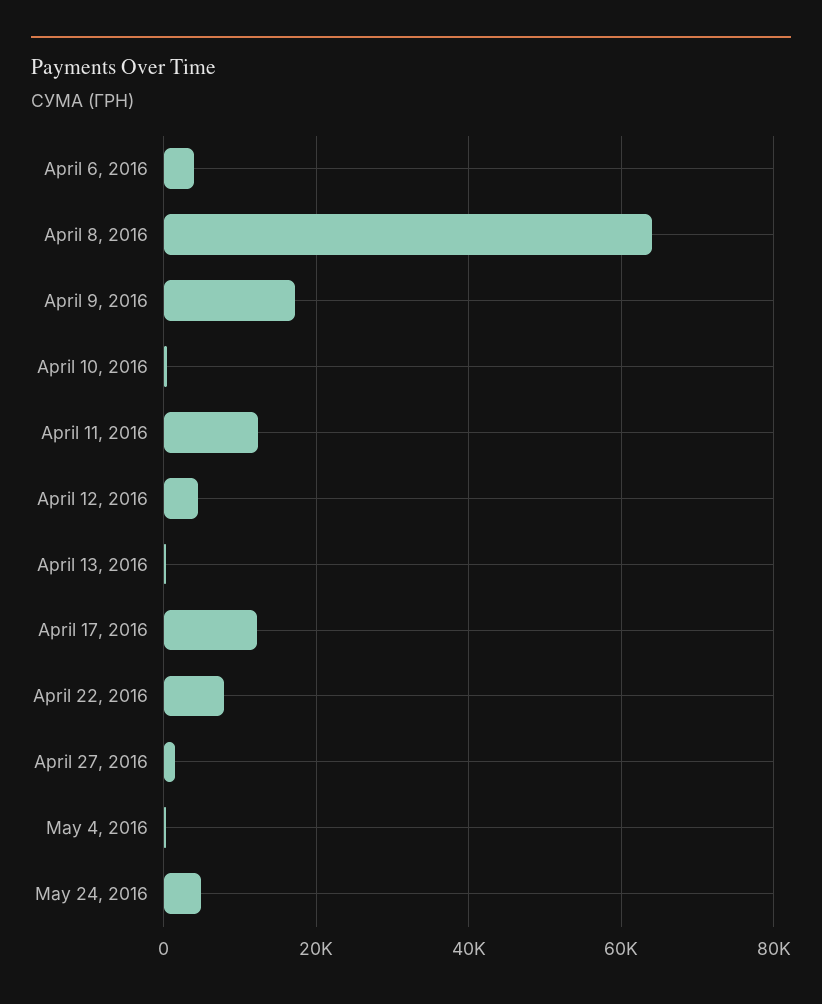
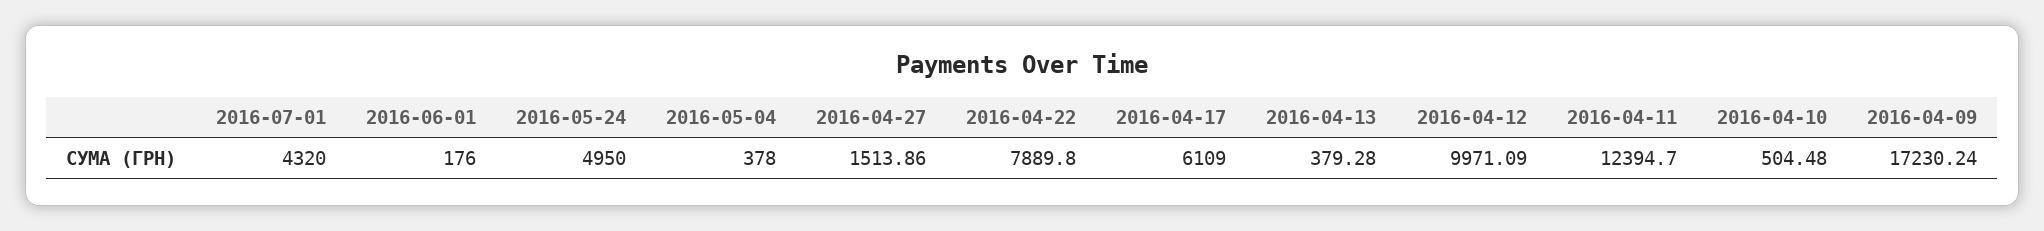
April 6, 2016: 4000 -> none
April 8, 2016: 64000 -> none
April 12, 2016: 4000 -> 9971.09
April 17, 2016: 12000 -> 6109
2016-07-01: none -> 4320
2016-06-01: none -> 176

